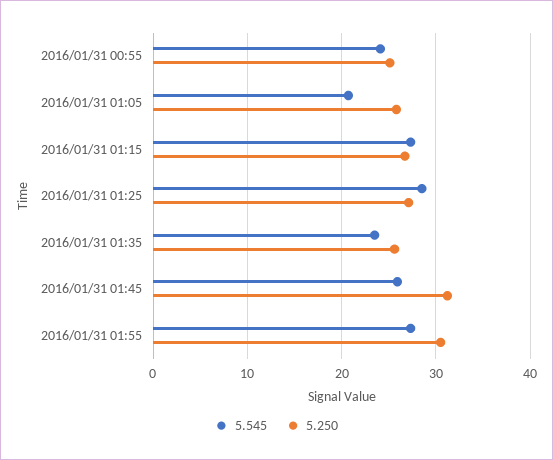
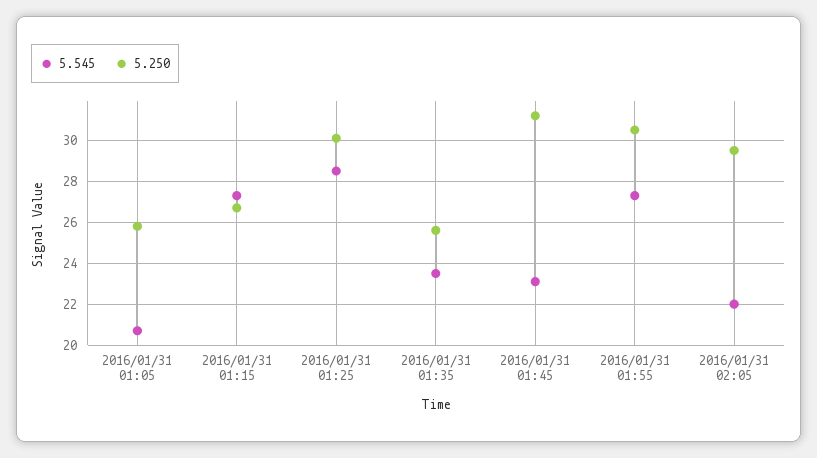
5.545, 2016/01/31 00:55: 24 -> none
5.250, 2016/01/31 00:55: 25 -> none
5.250, 2016/01/31 01:25: 27 -> 30
5.545, 2016/01/31 01:45: 26 -> 23
5.545, 2016/01/31 02:05: none -> 22
5.250, 2016/01/31 02:05: none -> 29.5

